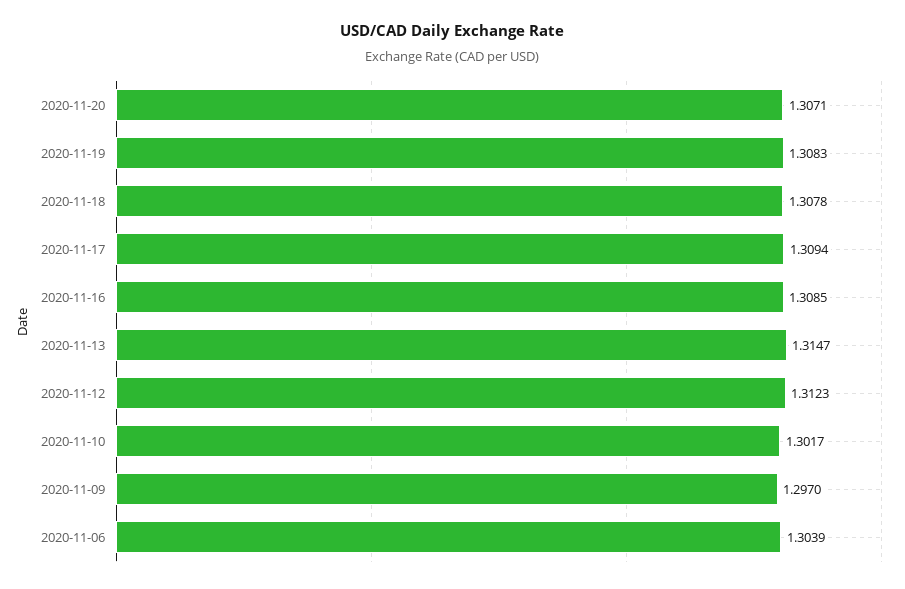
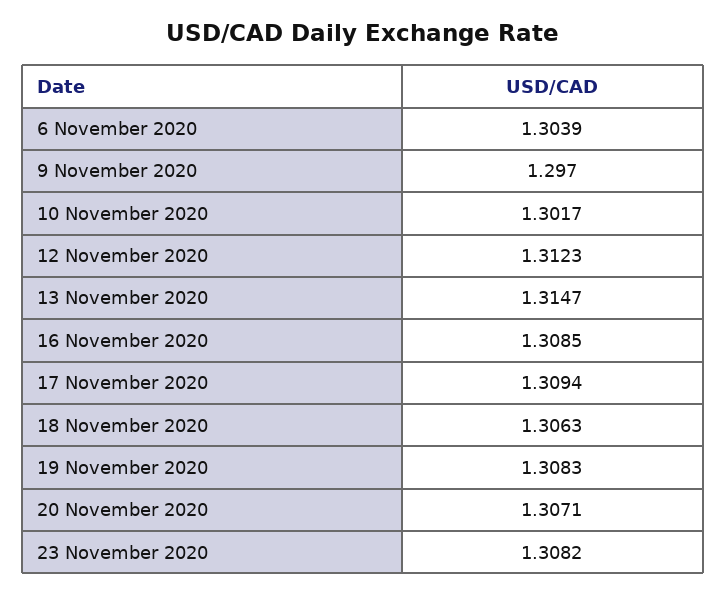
2020-11-18: 1.3078 -> 1.3063
23 November 2020: none -> 1.3082

